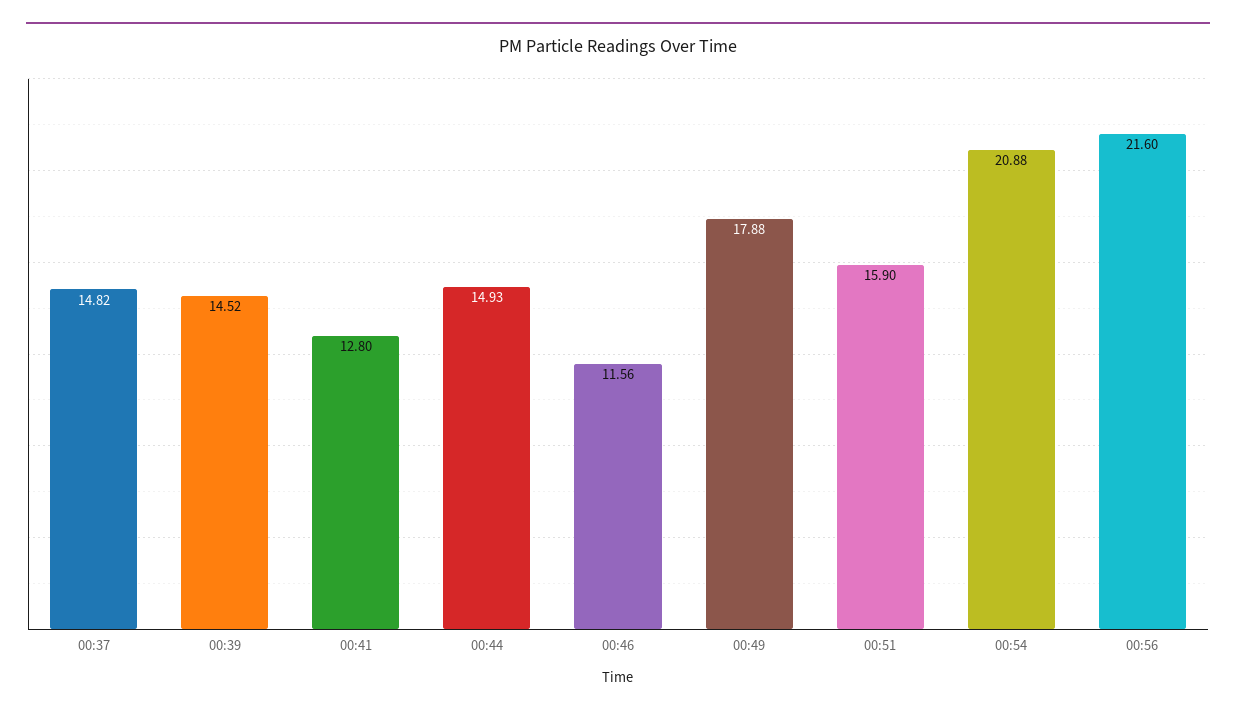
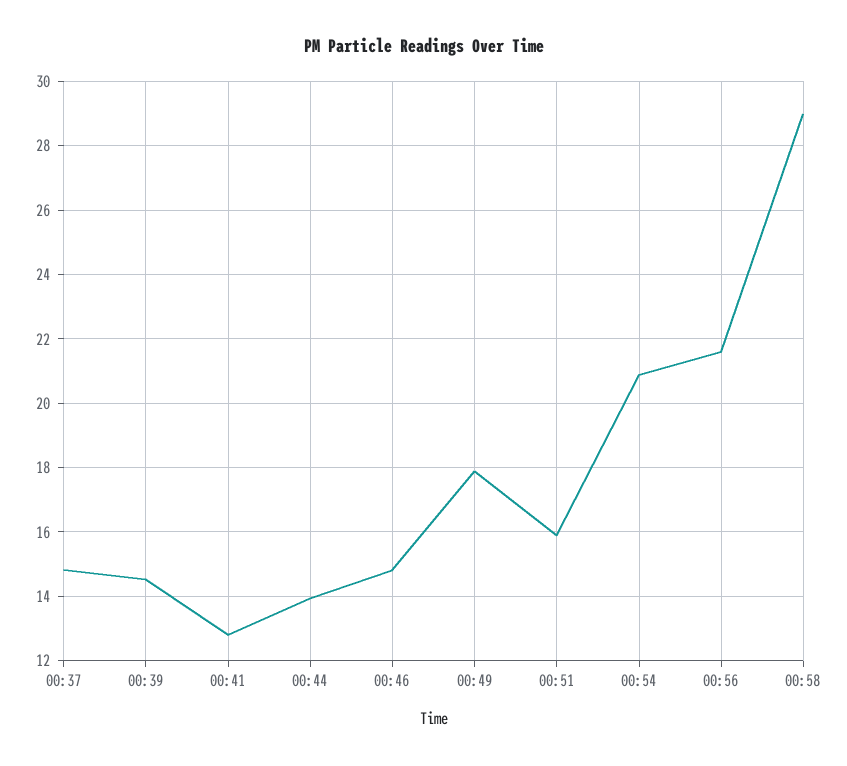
00:44: 14.93 -> 14
00:46: 11.56 -> 14.8
00:58: none -> 29

